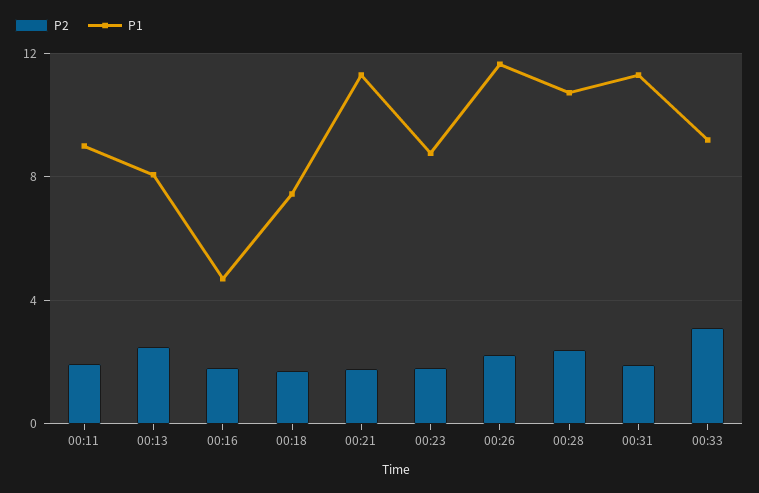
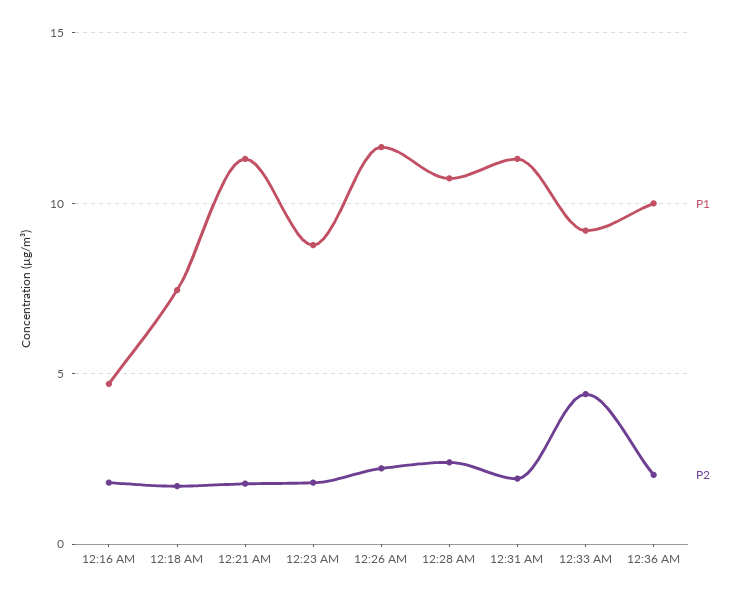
P2, 00:11: 2 -> none
P1, 00:11: 9 -> none
P2, 00:13: 2.5 -> none
P1, 00:13: 8 -> none
P2, 00:33: 3 -> 4.5
P1, 12:36 AM: none -> 10
P2, 12:36 AM: none -> 2

